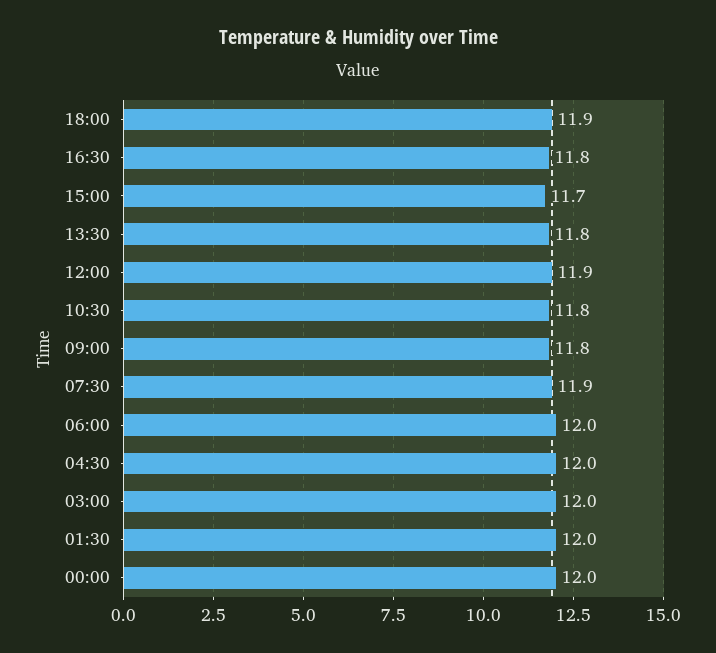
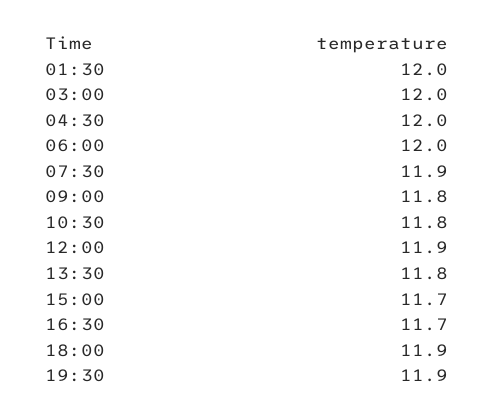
16:30: 11.8 -> 11.7
00:00: 12 -> none
19:30: none -> 11.9

